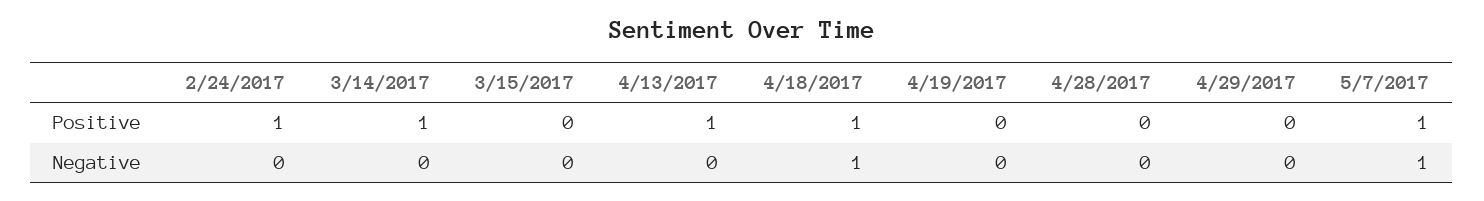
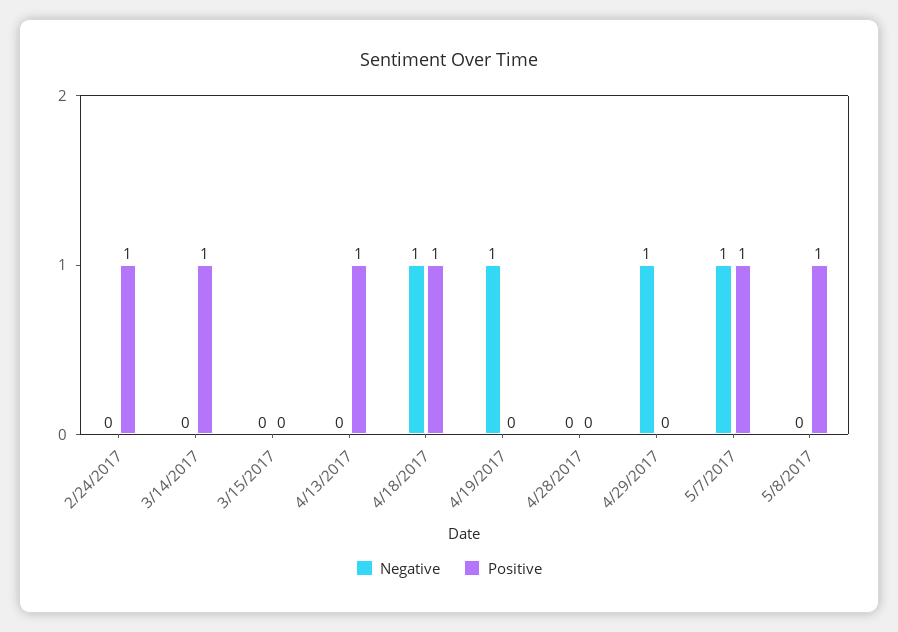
Negative, 4/19/2017: 0 -> 1
Negative, 4/29/2017: 0 -> 1
Negative, 5/8/2017: none -> 0
Positive, 5/8/2017: none -> 1

